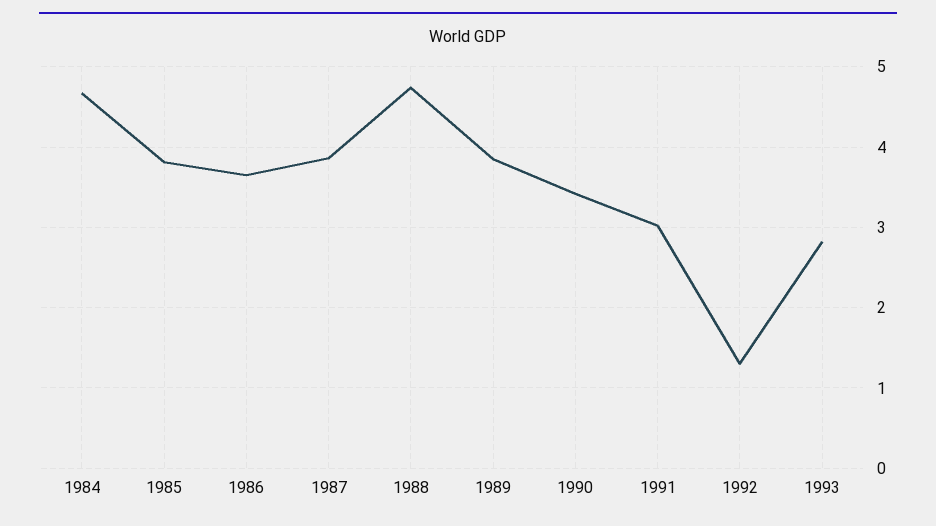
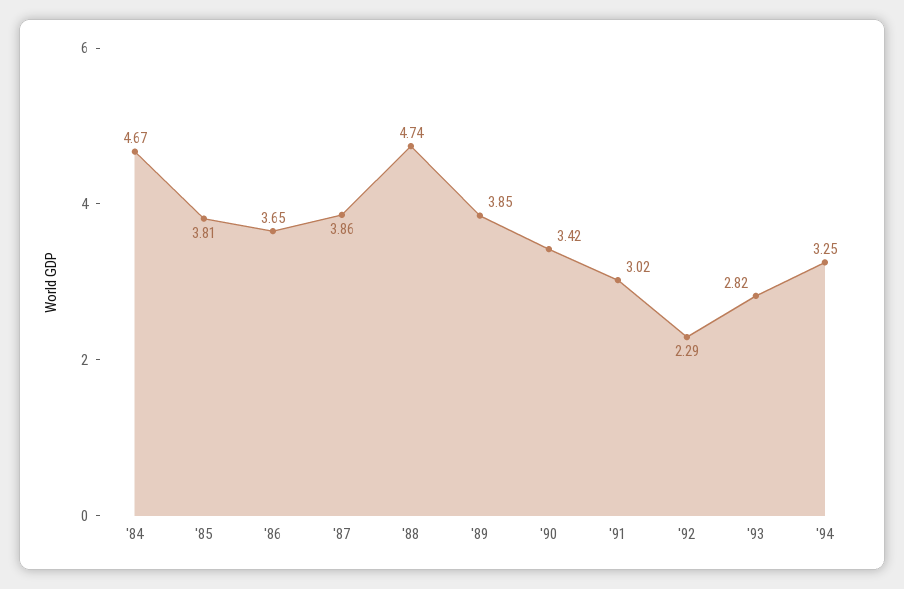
1992: 1.3 -> 2.29
'94: none -> 3.25

